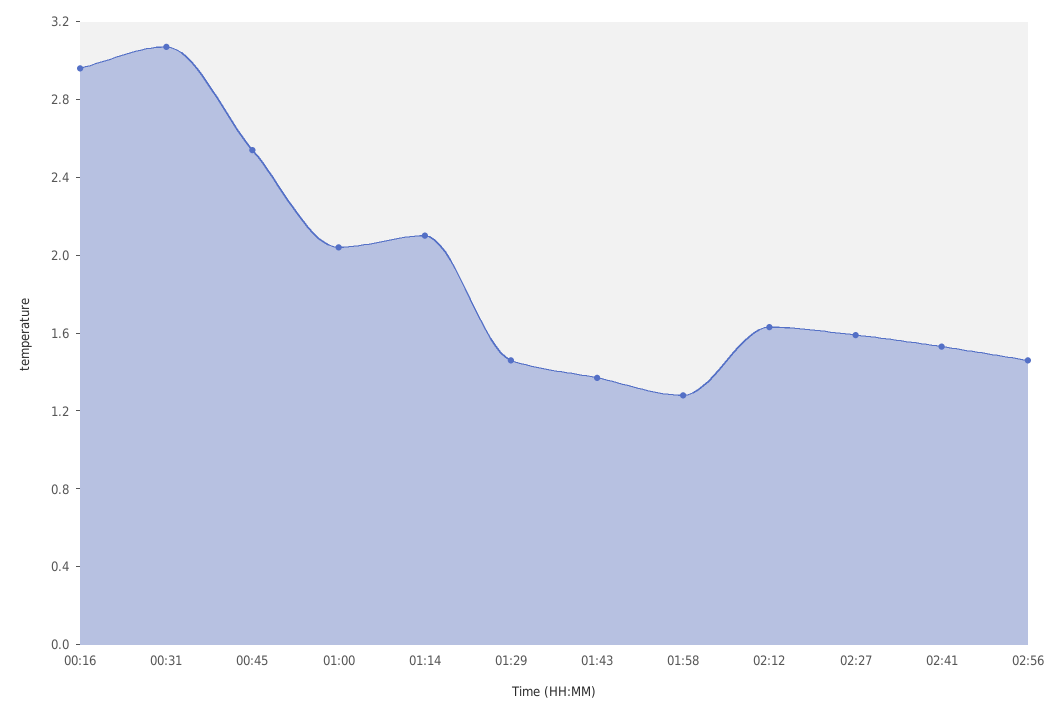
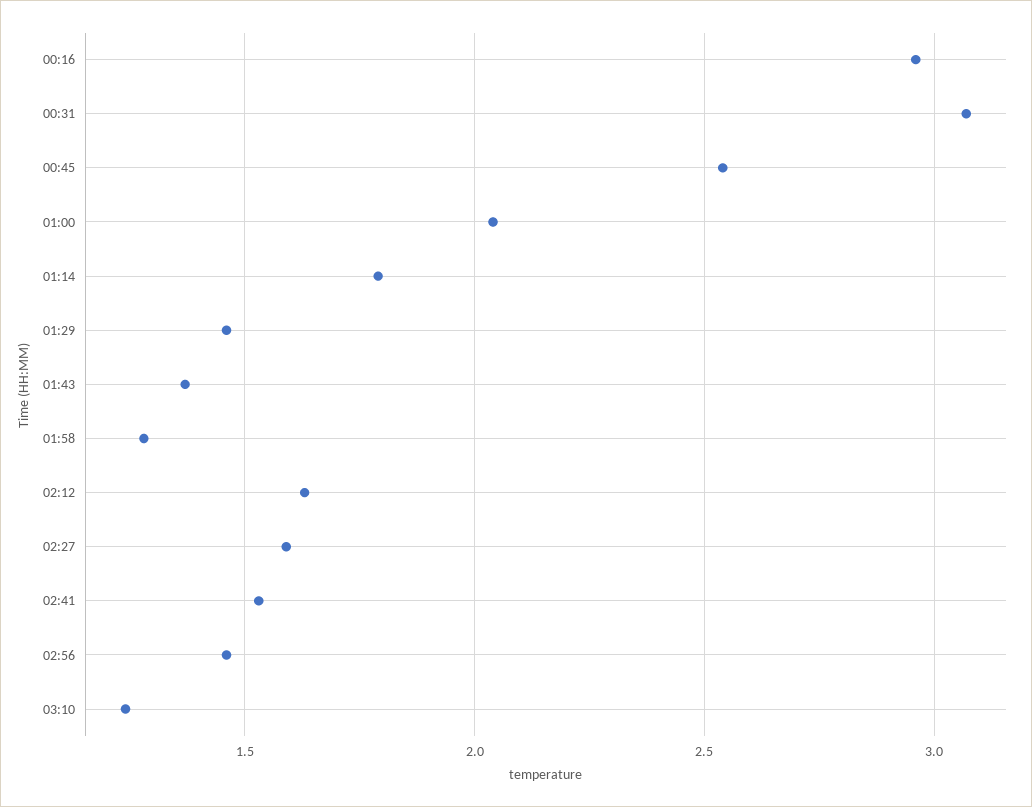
01:14: 2.1 -> 1.8
03:10: none -> 1.25

